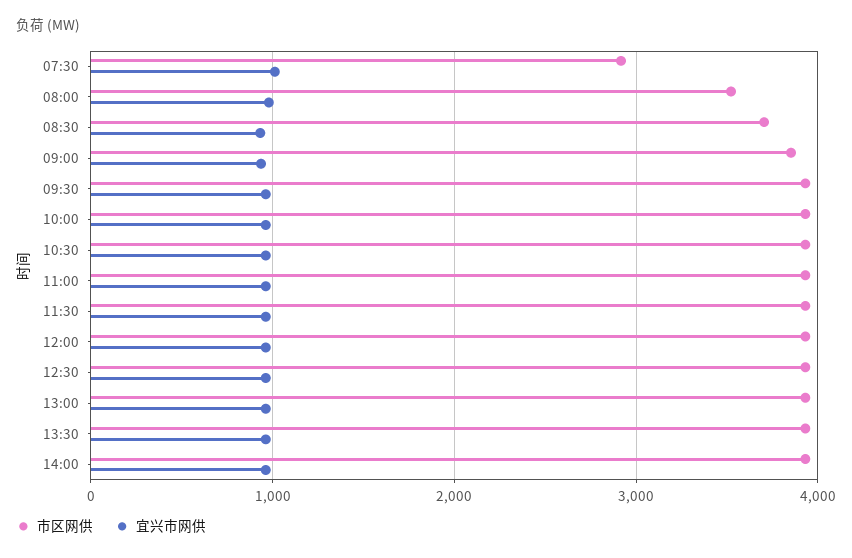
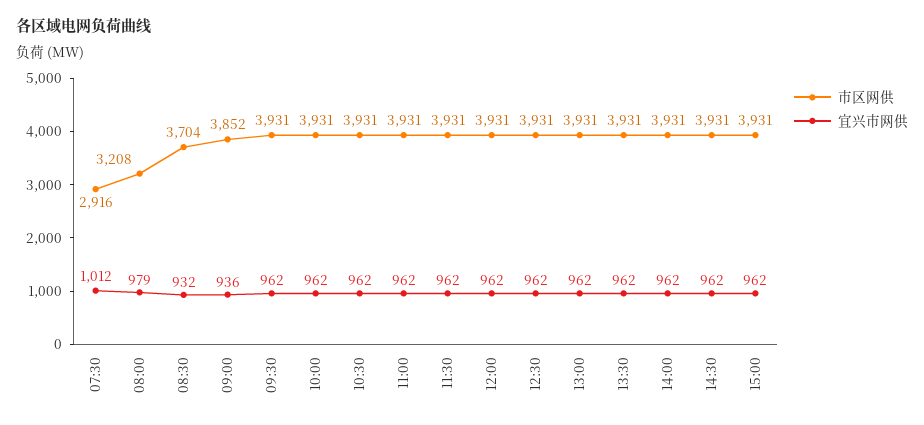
市区网供, 08:00: 3500 -> 3208
市区网供, 14:30: none -> 3931
宜兴市网供, 14:30: none -> 962
市区网供, 15:00: none -> 3931
宜兴市网供, 15:00: none -> 962

